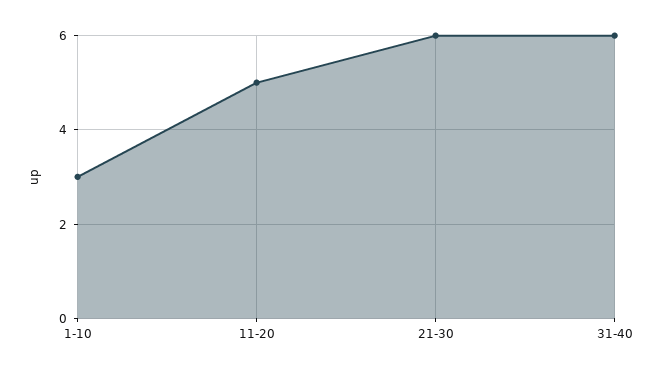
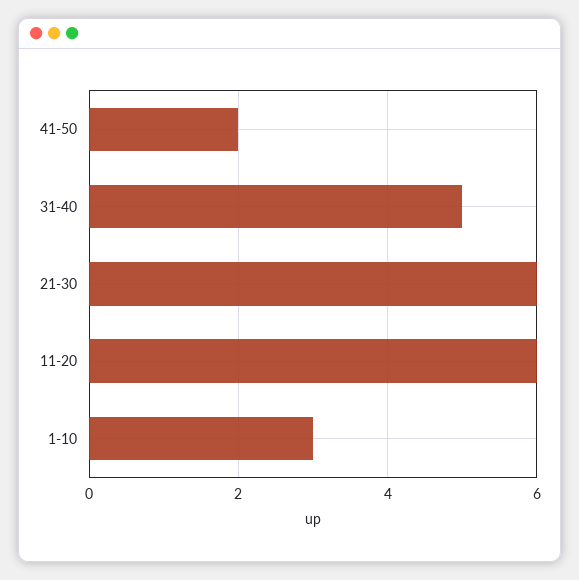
11-20: 5 -> 6
31-40: 6 -> 5
41-50: none -> 2

